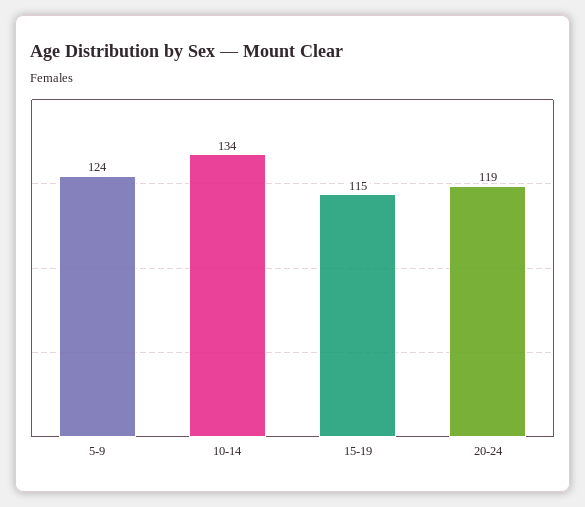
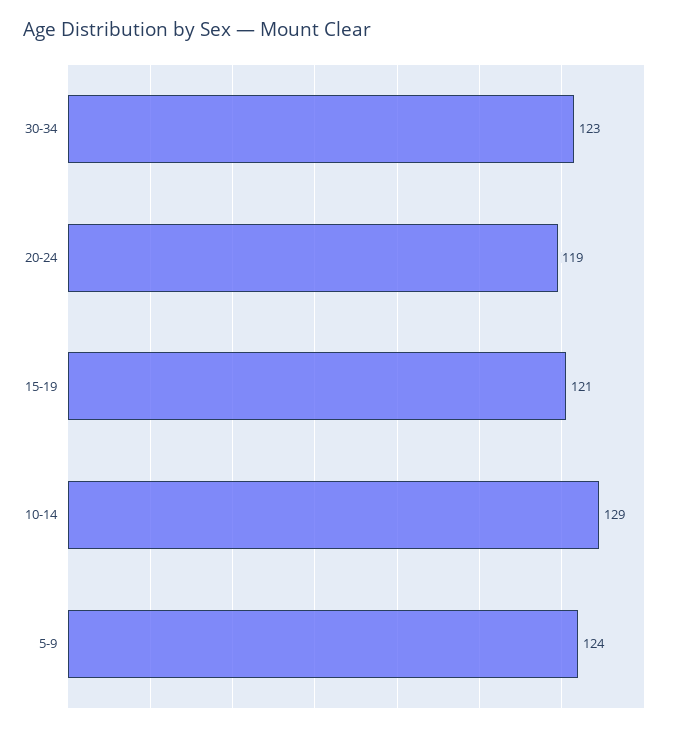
10-14: 134 -> 129
15-19: 115 -> 121
30-34: none -> 123

